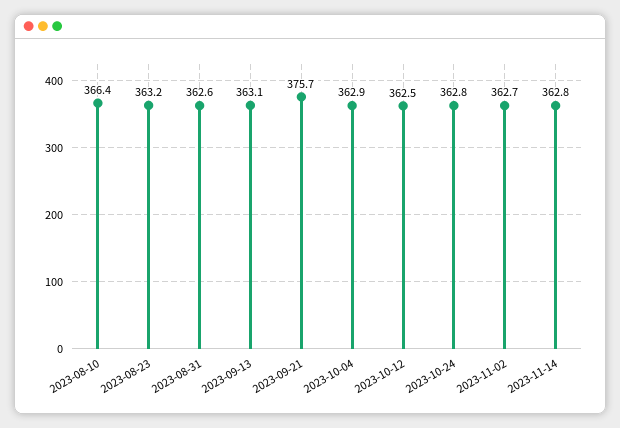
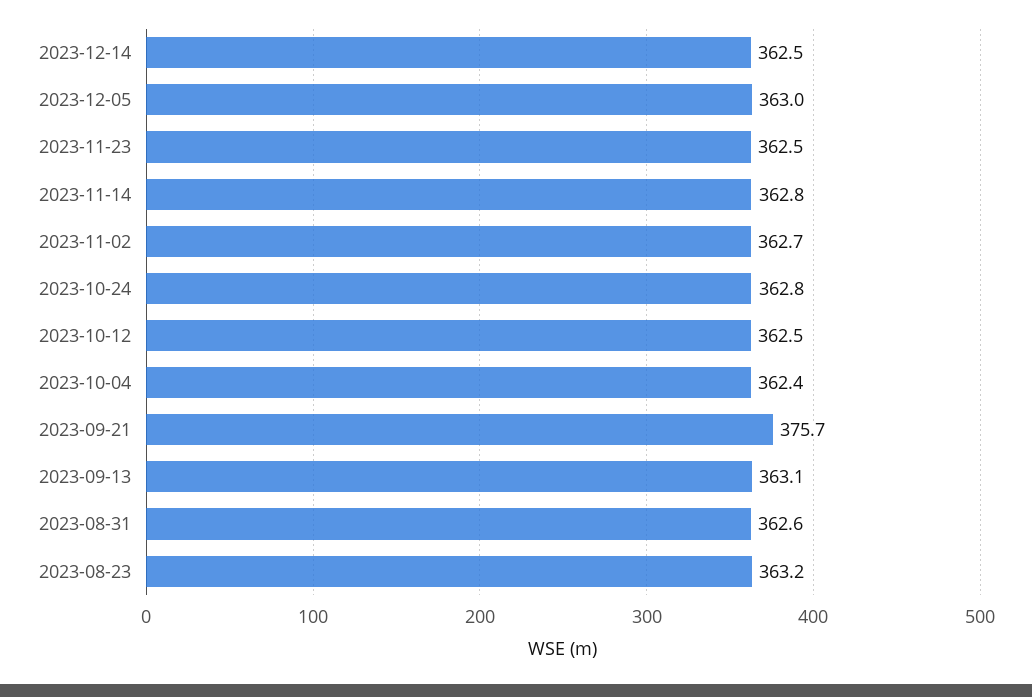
2023-08-10: 366.4 -> none
2023-10-04: 362.9 -> 362.4
2023-12-14: none -> 362.5
2023-12-05: none -> 363
2023-11-23: none -> 362.5

